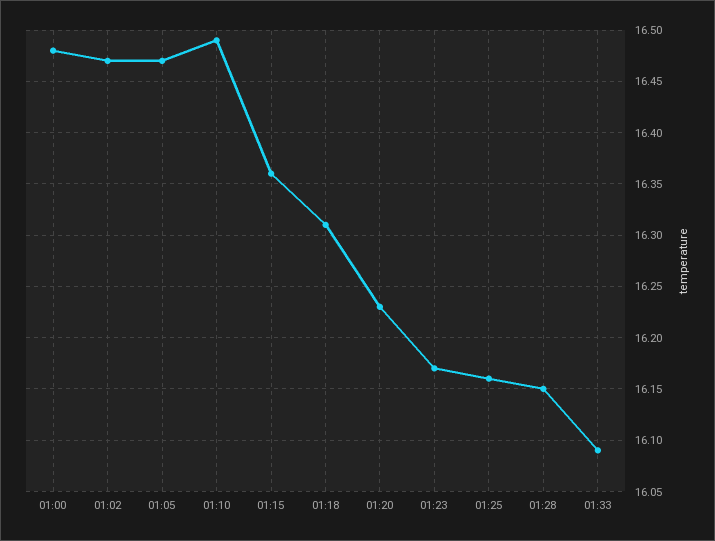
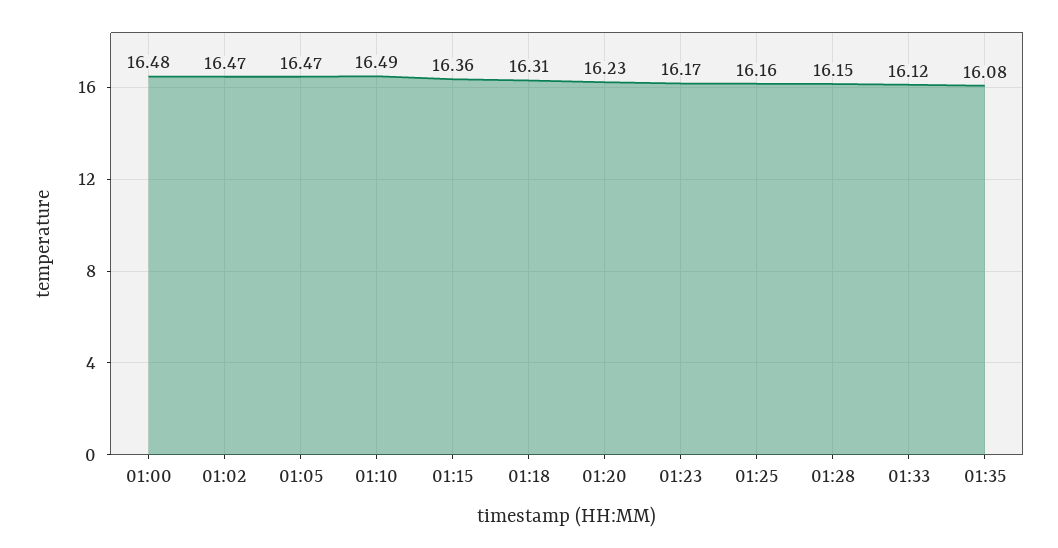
01:33: 16.09 -> 16.12
01:35: none -> 16.08

